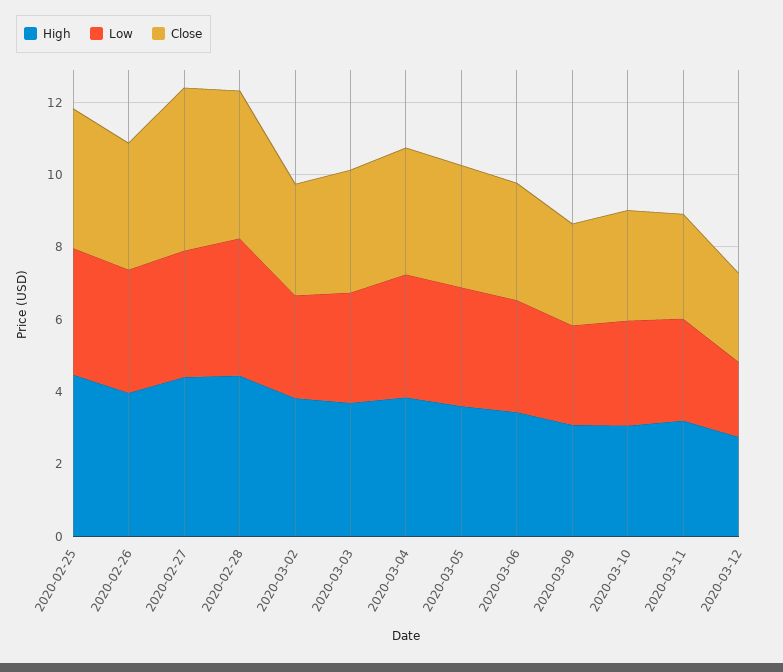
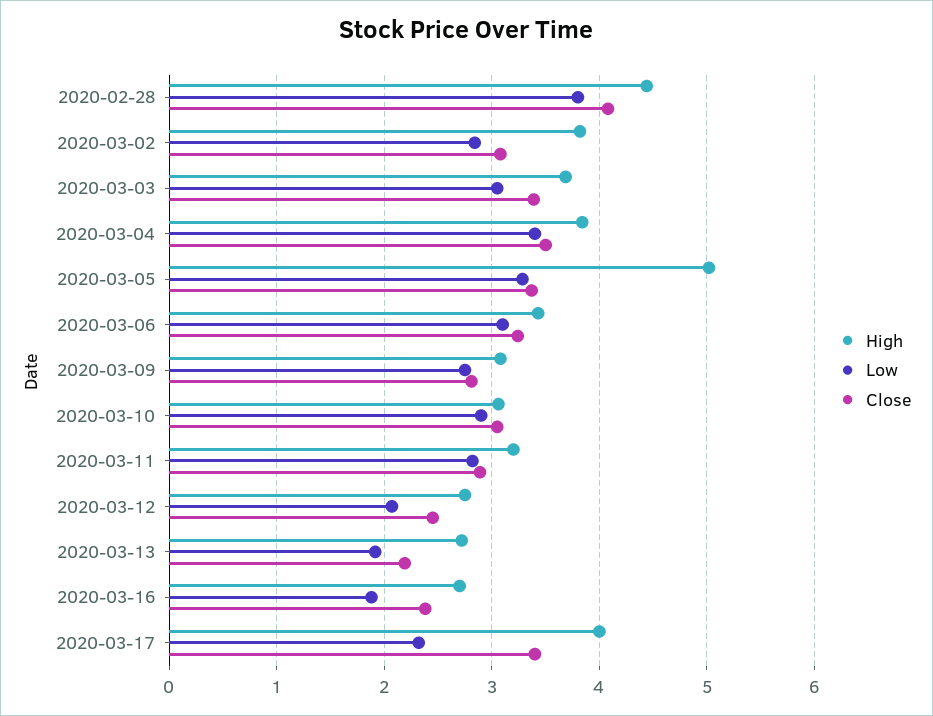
High, 2020-02-25: 4.5 -> none
Low, 2020-02-25: 3.5 -> none
Close, 2020-02-25: 4 -> none
High, 2020-02-26: 4 -> none
Low, 2020-02-26: 3.5 -> none
Close, 2020-02-26: 3.5 -> none
High, 2020-02-27: 4.5 -> none
Low, 2020-02-27: 3.5 -> none
Close, 2020-02-27: 4.5 -> none
High, 2020-03-05: 3.5 -> 5
High, 2020-03-13: none -> 2.7
Low, 2020-03-13: none -> 1.9
Close, 2020-03-13: none -> 2.2
High, 2020-03-16: none -> 2.7
Low, 2020-03-16: none -> 1.9
Close, 2020-03-16: none -> 2.4
High, 2020-03-17: none -> 4
Low, 2020-03-17: none -> 2.3
Close, 2020-03-17: none -> 3.4

